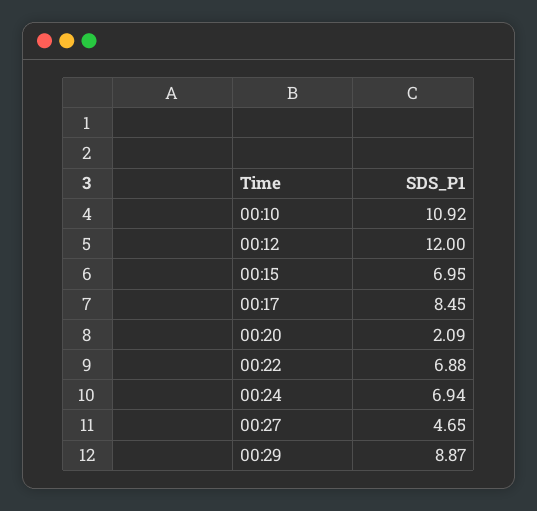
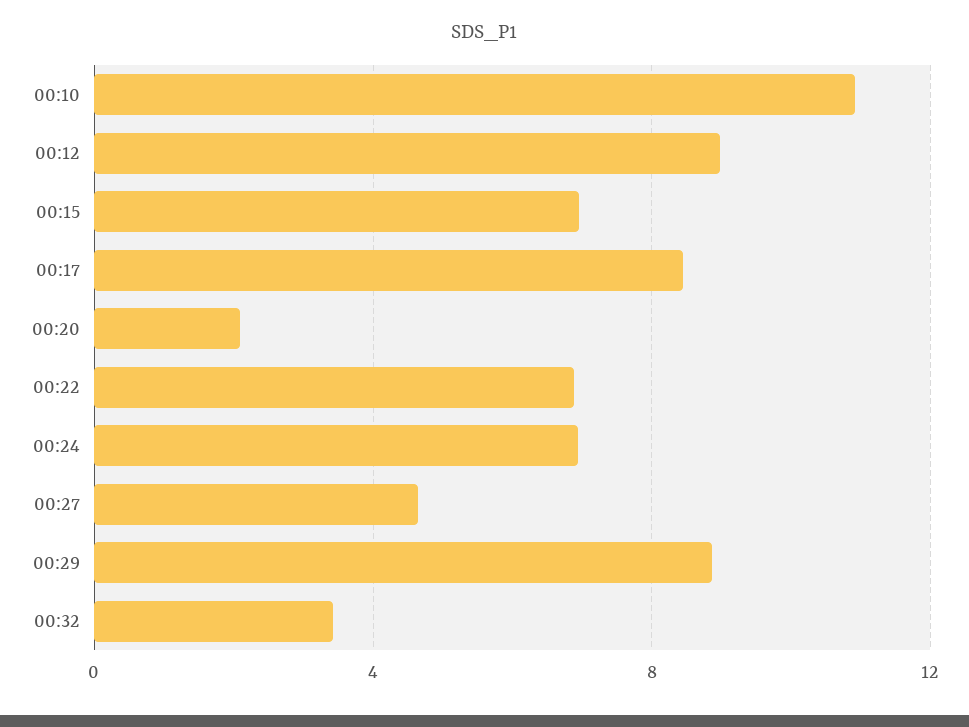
00:12: 12 -> 9
00:32: none -> 3.5

